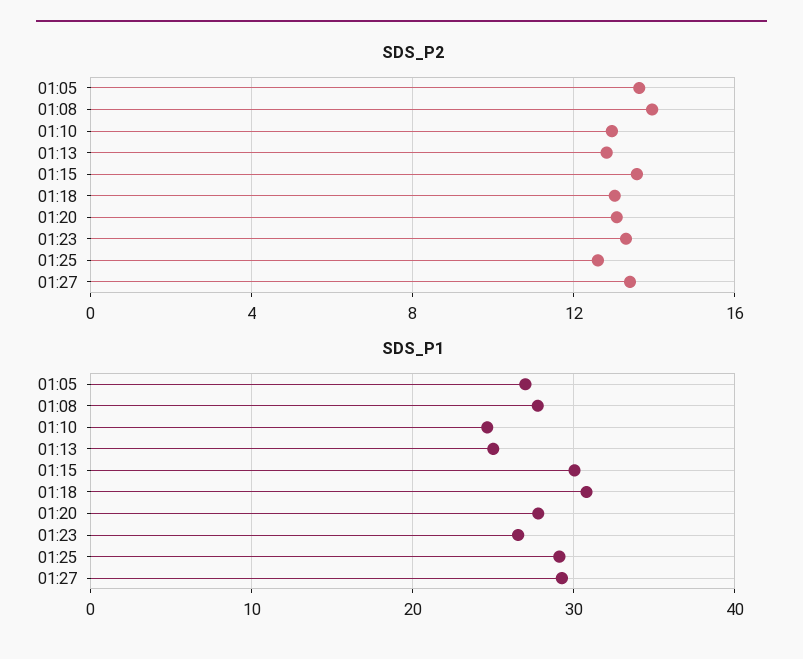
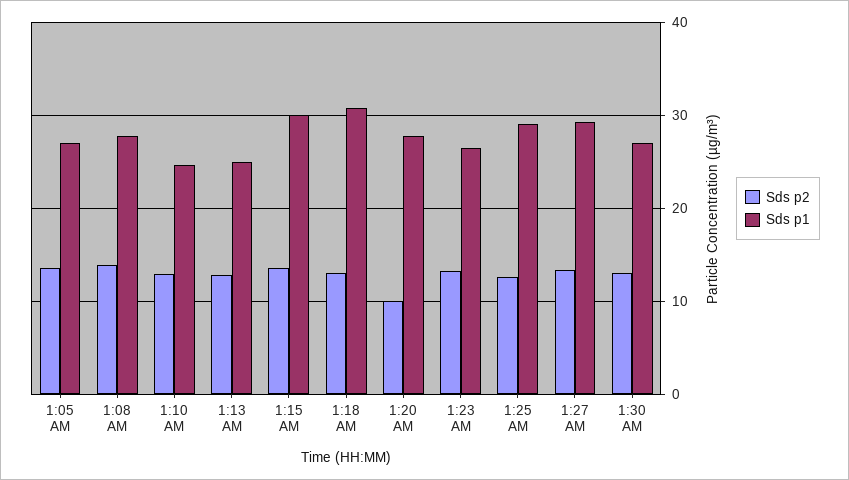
SDS_P2, 01:20: 13 -> 10
SDS_P2, 1:30 AM: none -> 13
SDS_P1, 1:30 AM: none -> 27

